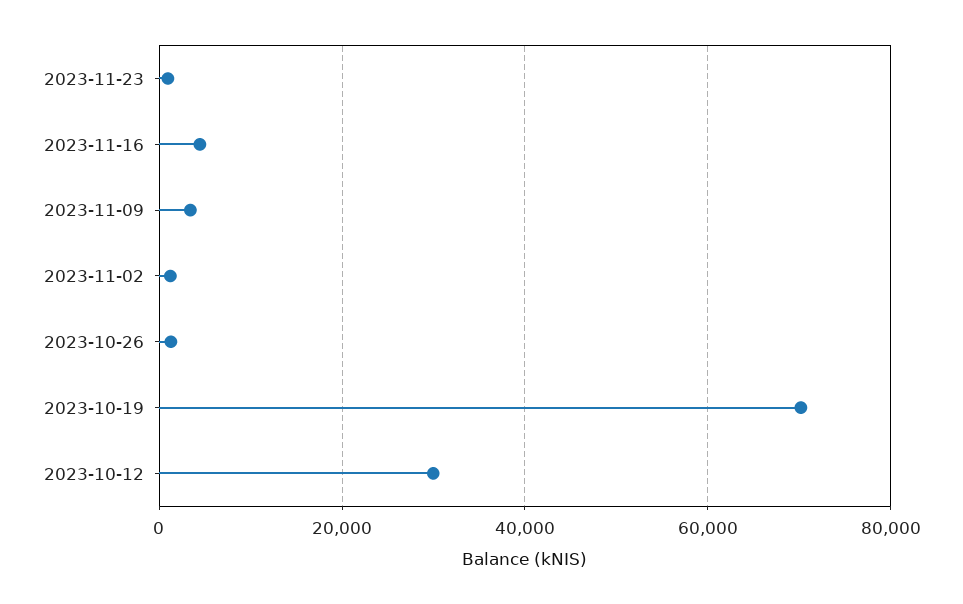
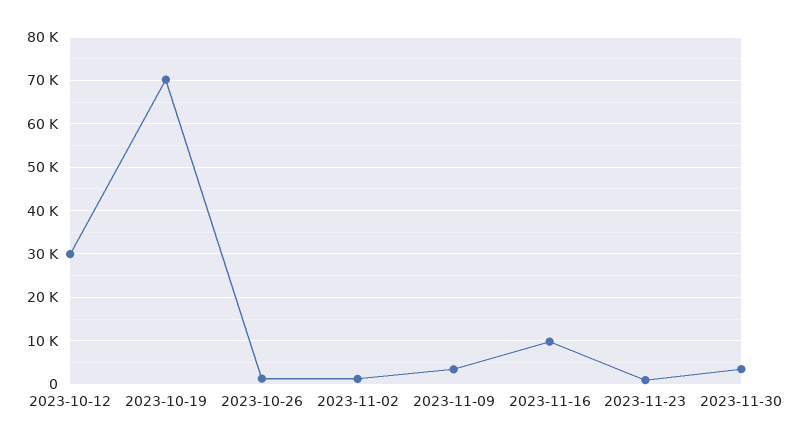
2023-11-16: 4000 -> 10000
2023-11-30: none -> 4000

